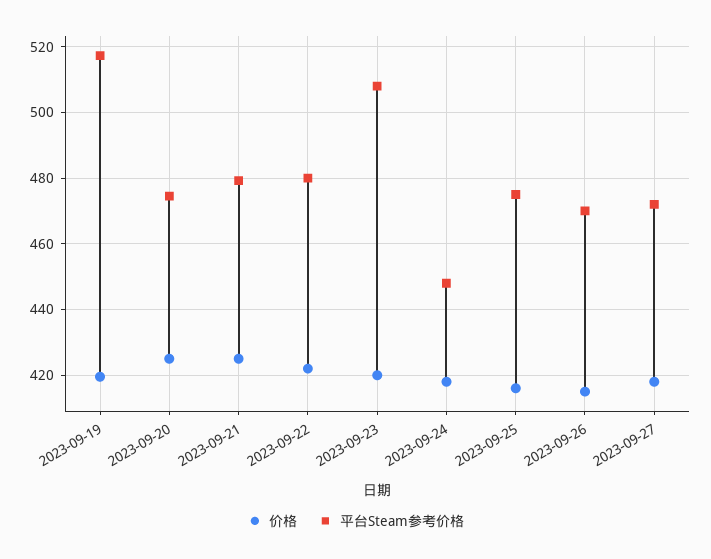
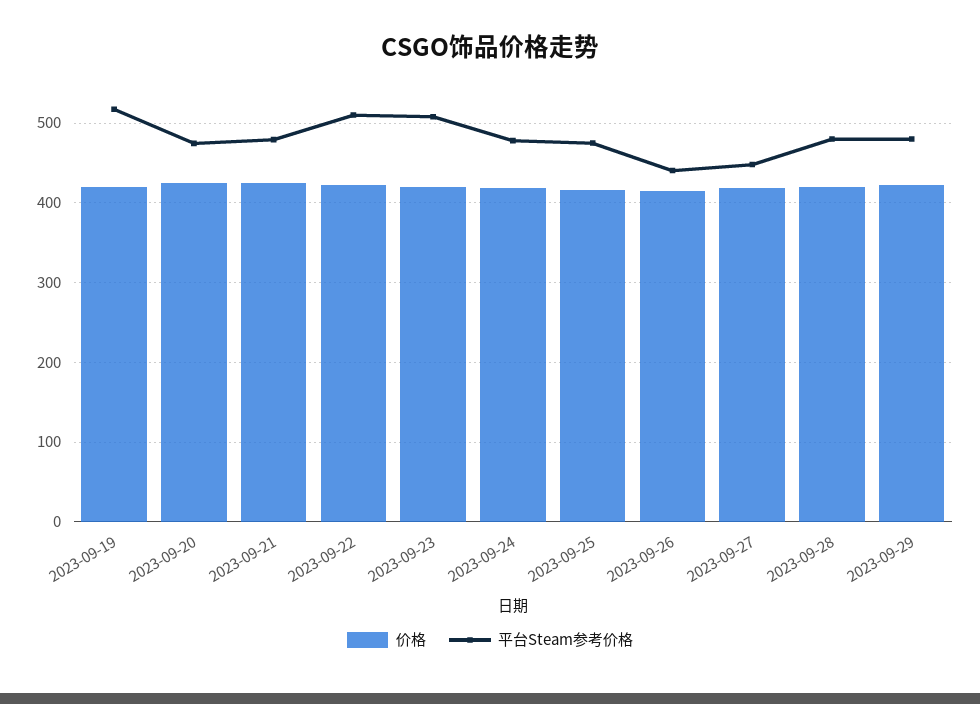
平台Steam参考价格, 2023-09-22: 480 -> 510
平台Steam参考价格, 2023-09-24: 448 -> 480
平台Steam参考价格, 2023-09-26: 470 -> 440
平台Steam参考价格, 2023-09-27: 472 -> 450
价格, 2023-09-28: none -> 420
平台Steam参考价格, 2023-09-28: none -> 480
价格, 2023-09-29: none -> 420
平台Steam参考价格, 2023-09-29: none -> 480

